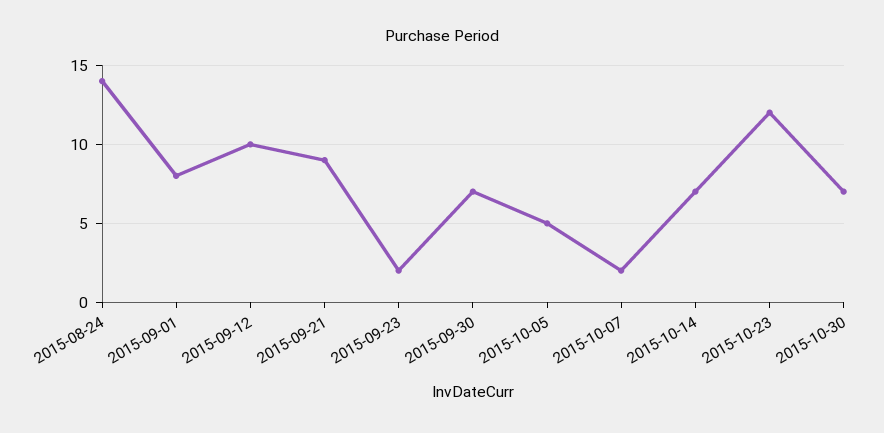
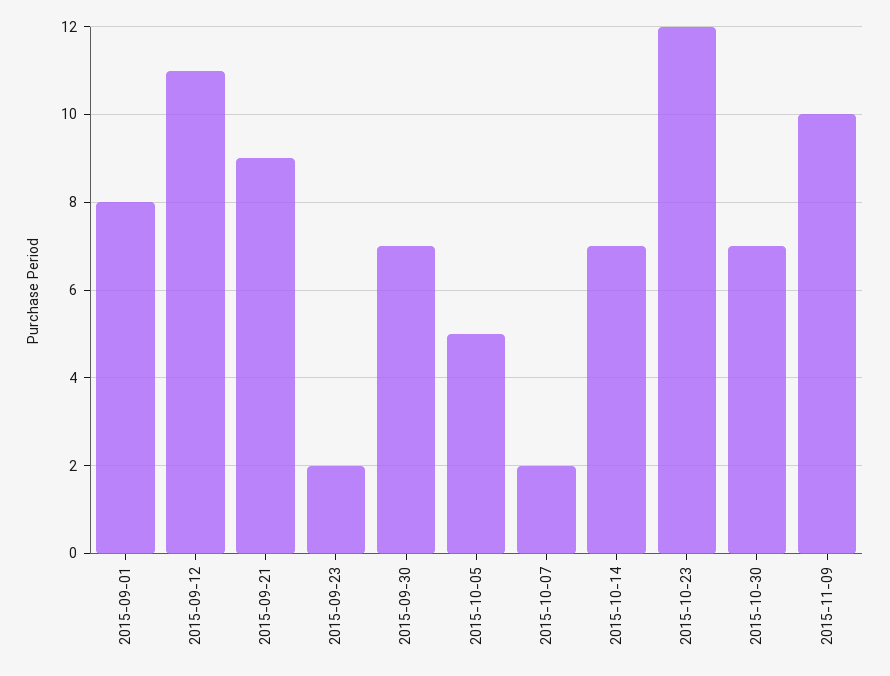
2015-08-24: 14 -> none
2015-09-12: 10 -> 11
2015-11-09: none -> 10

